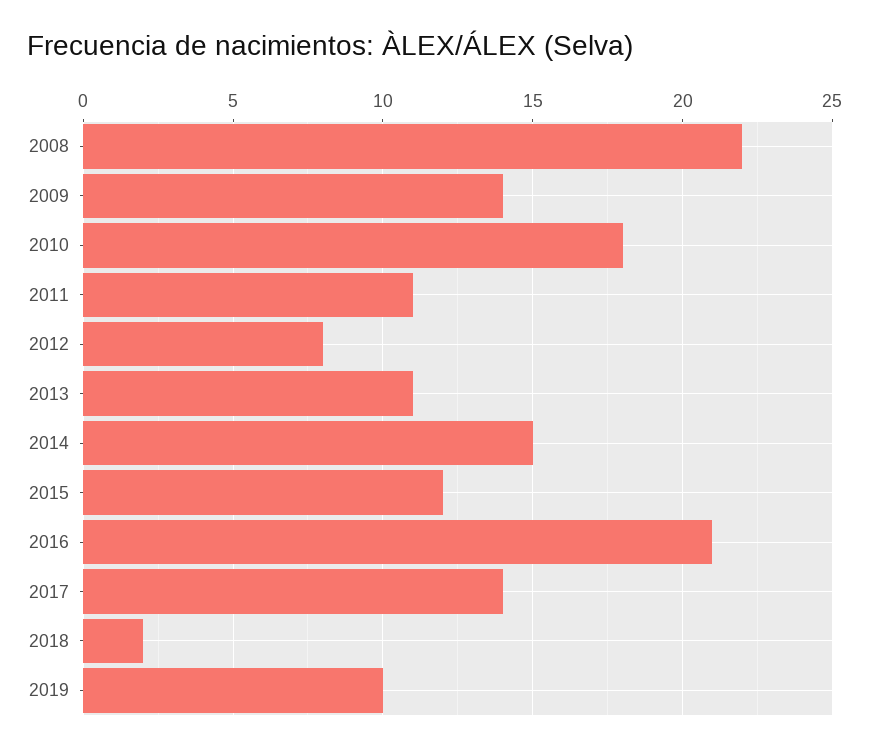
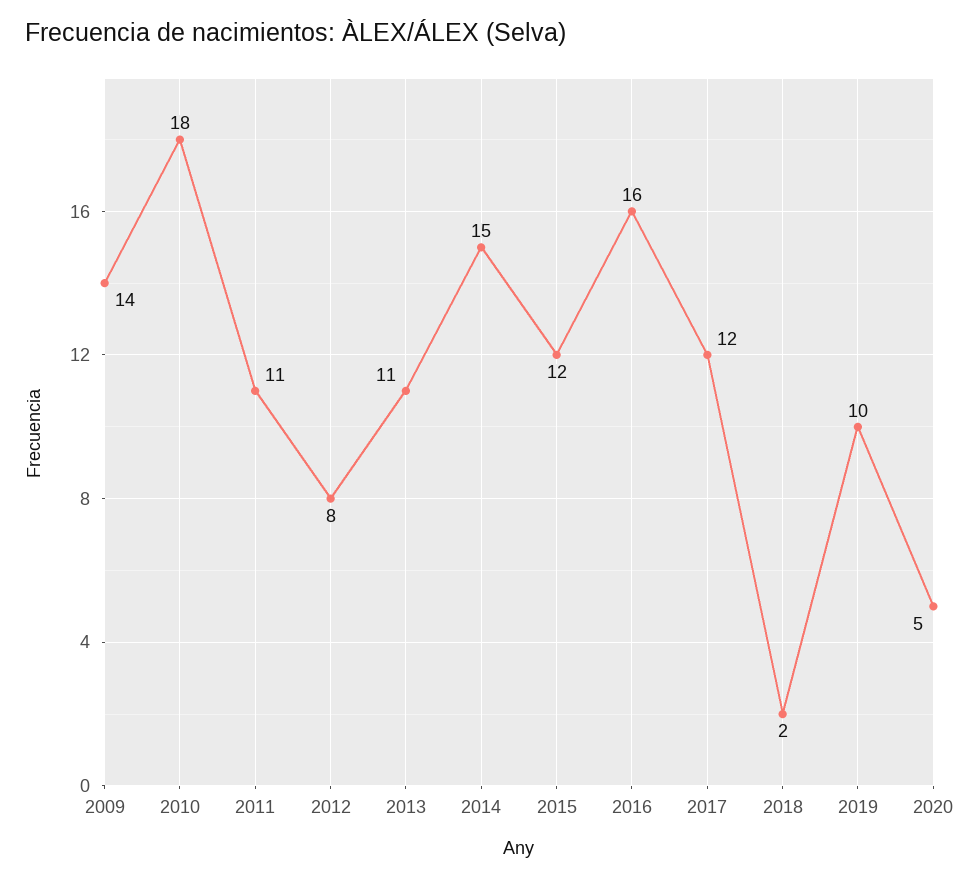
2008: 22 -> none
2016: 21 -> 16
2017: 14 -> 12
2020: none -> 5

